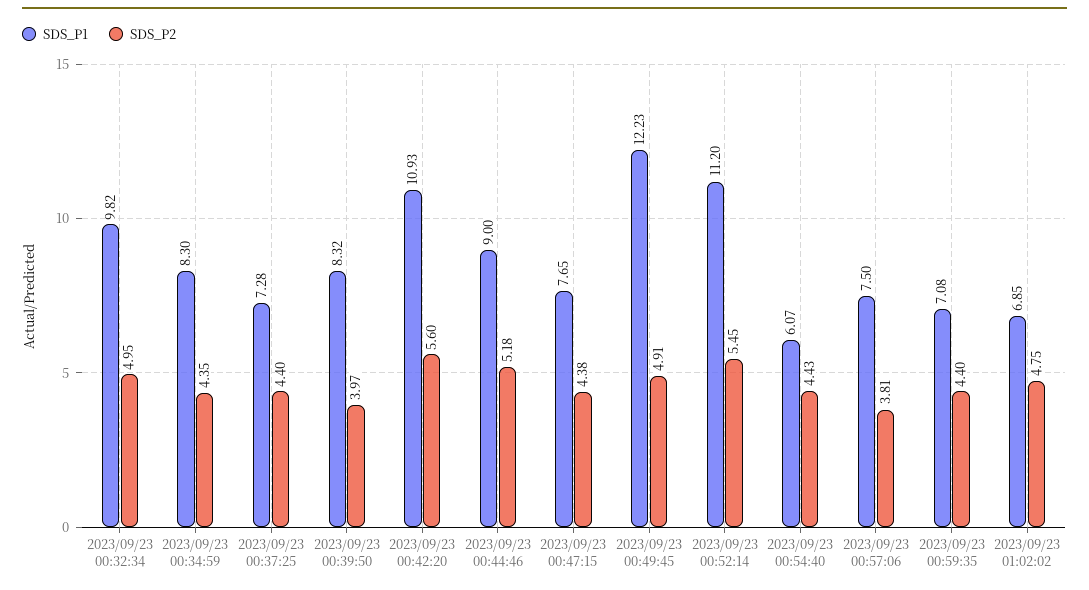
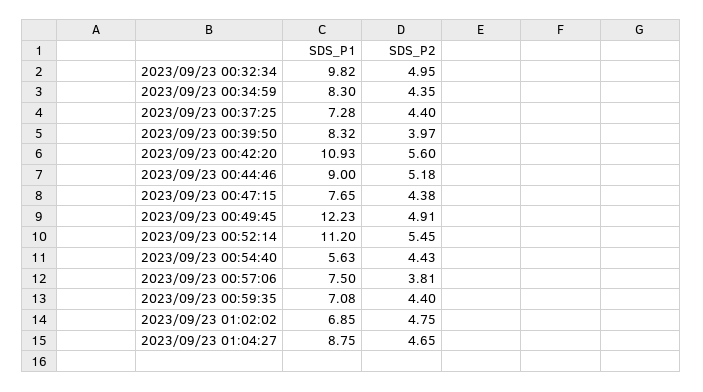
SDS_P1, 2023/09/23 00:54:40: 6.07 -> 5.63
SDS_P1, 2023/09/23 01:04:27: none -> 8.75
SDS_P2, 2023/09/23 01:04:27: none -> 4.65

